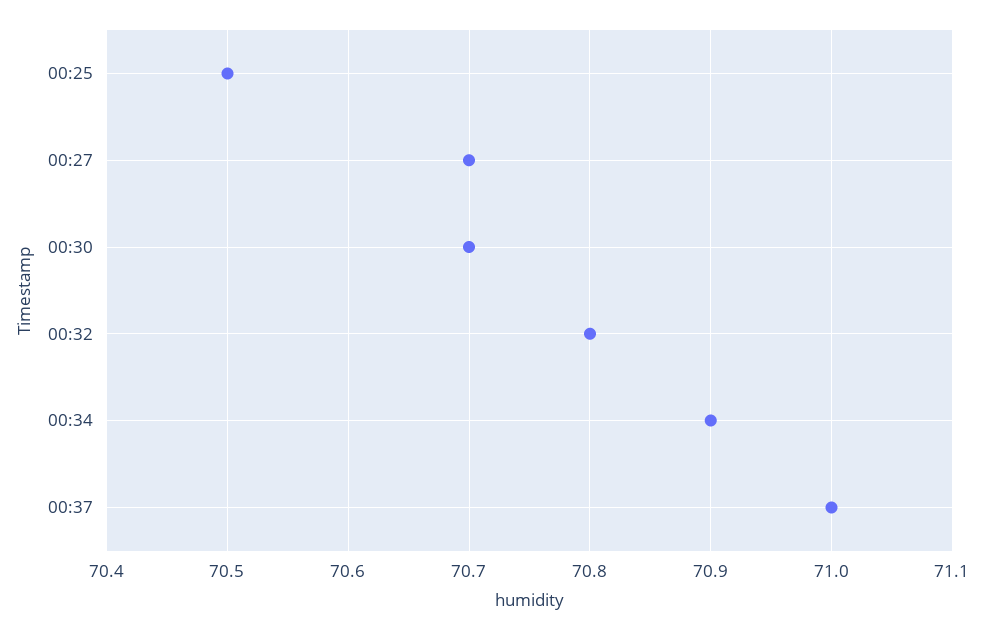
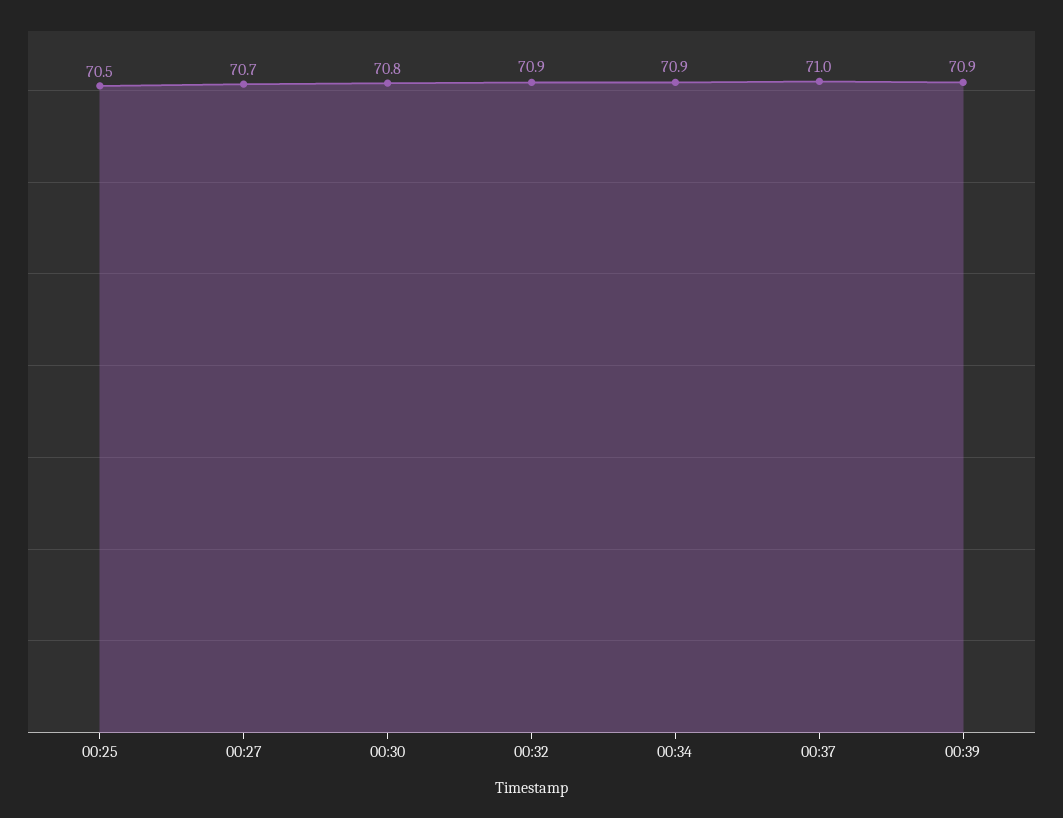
00:30: 70.7 -> 70.8
00:32: 70.8 -> 70.9
00:39: none -> 70.9

